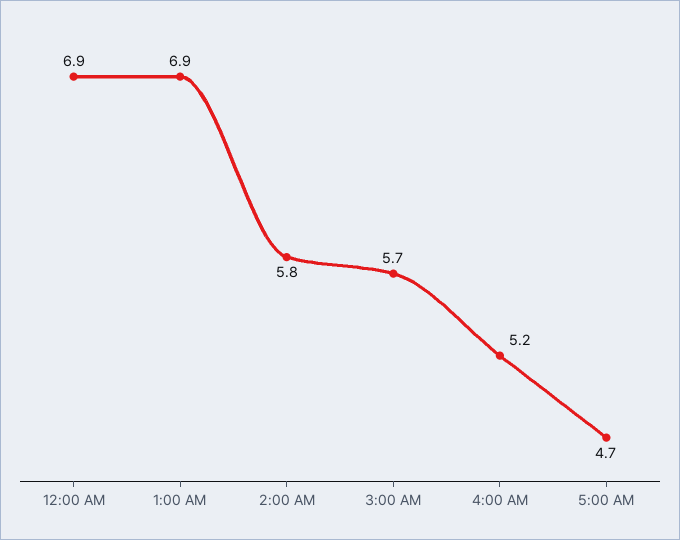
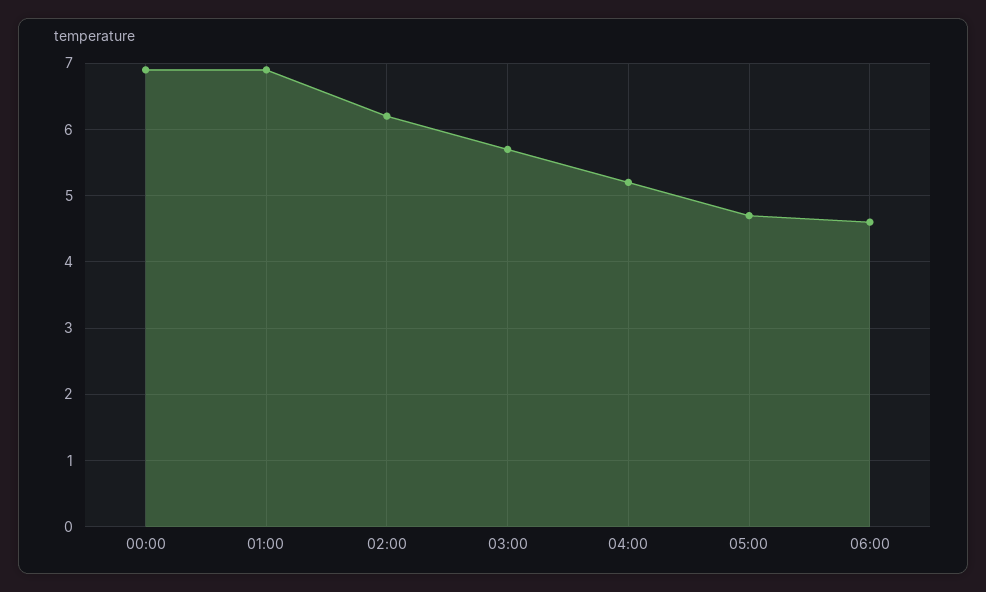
2:00 AM: 5.8 -> 6.2
06:00: none -> 4.6

